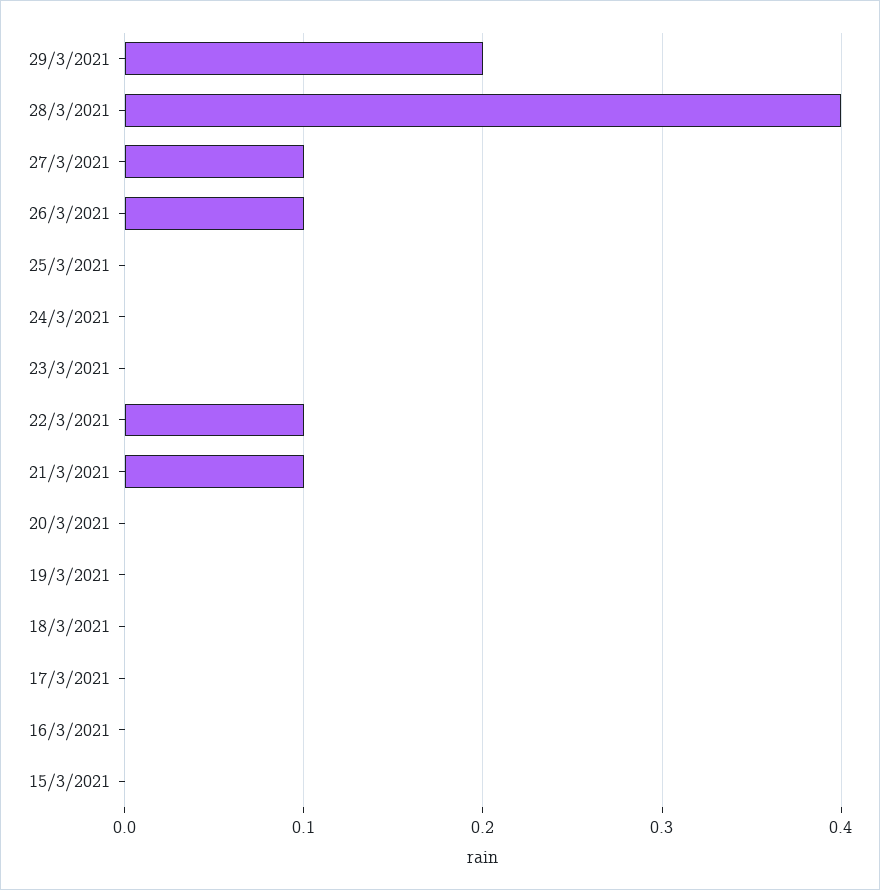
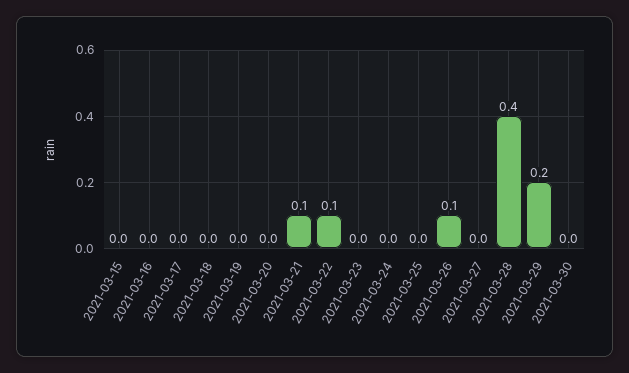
27/3/2021: 0.1 -> 0
2021-03-30: none -> 0

